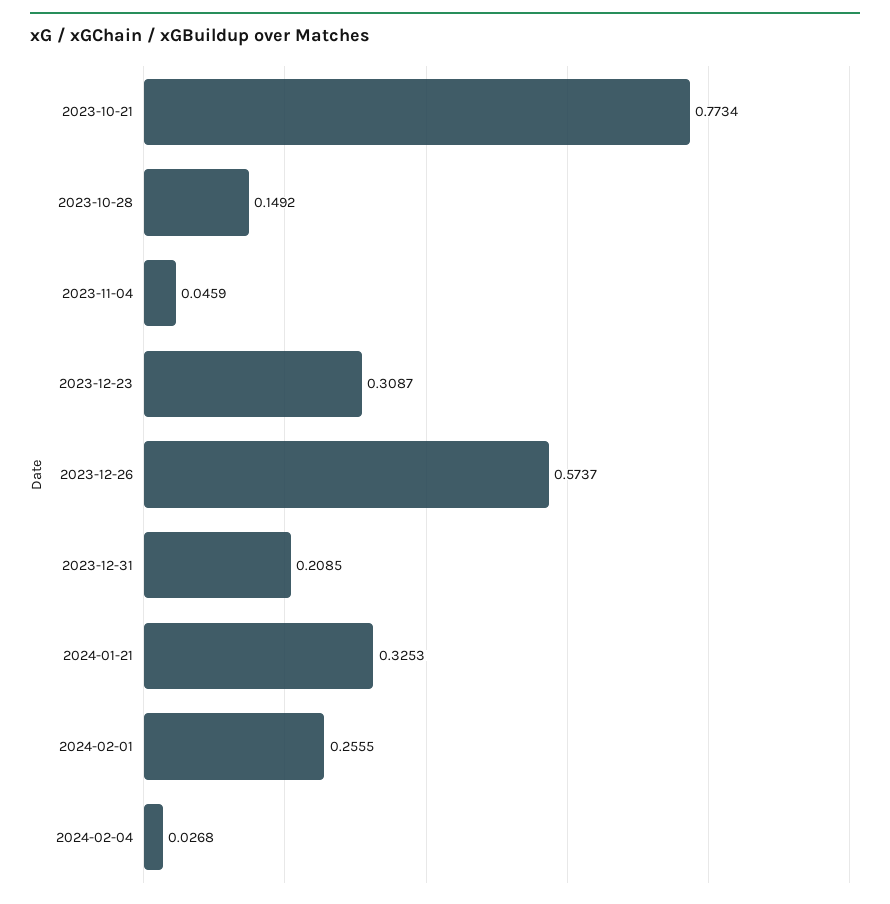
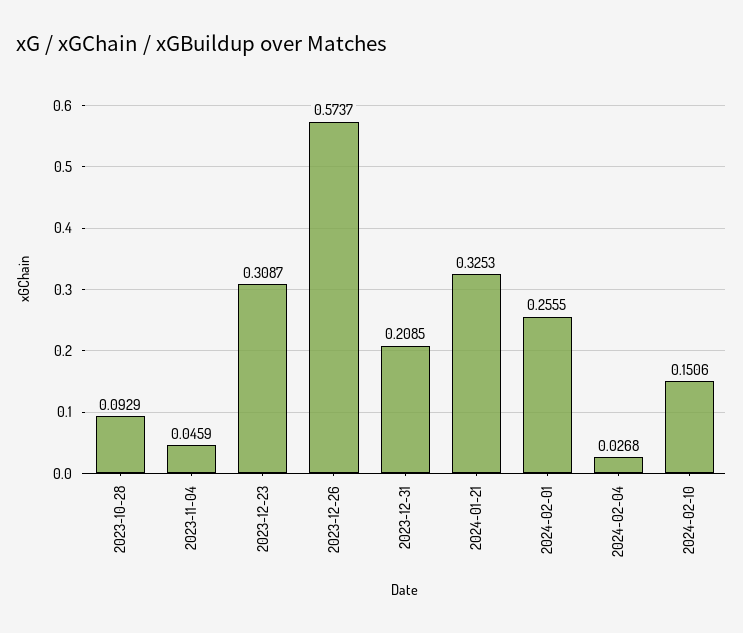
2023-10-21: 0.7734 -> none
2023-10-28: 0.1492 -> 0.0929
2024-02-10: none -> 0.1506

